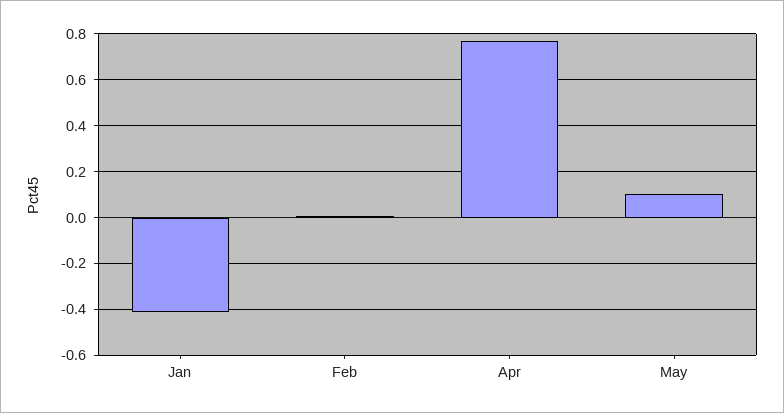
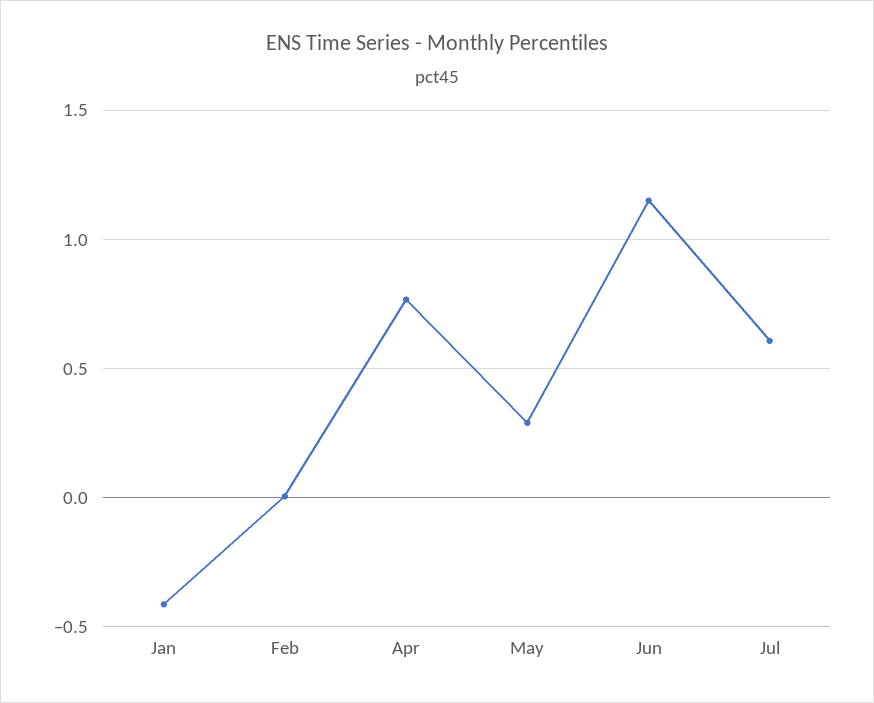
May: 0.1 -> 0.3
Jun: none -> 1.15
Jul: none -> 0.6

